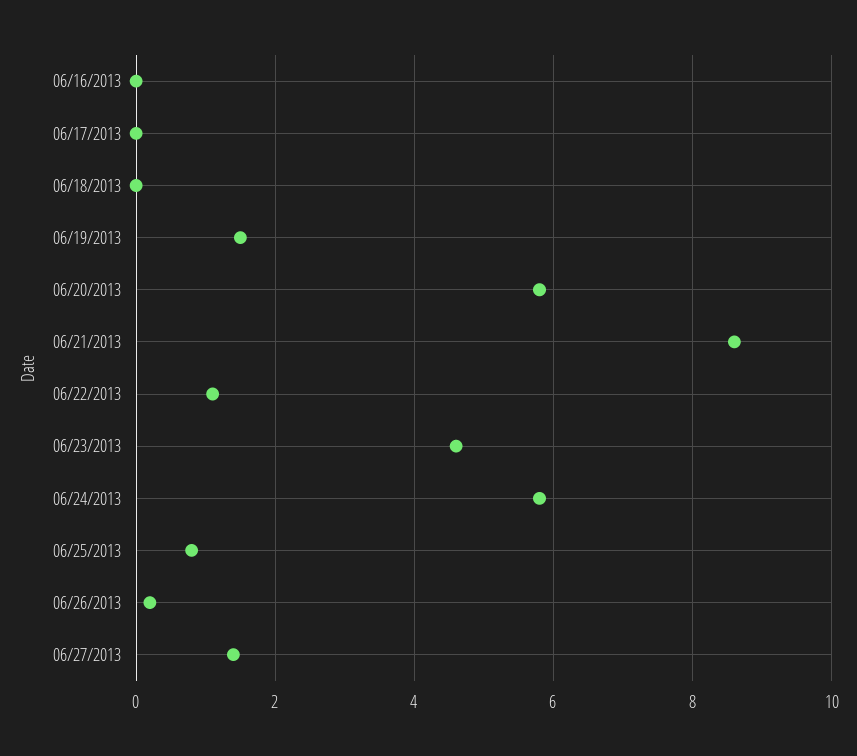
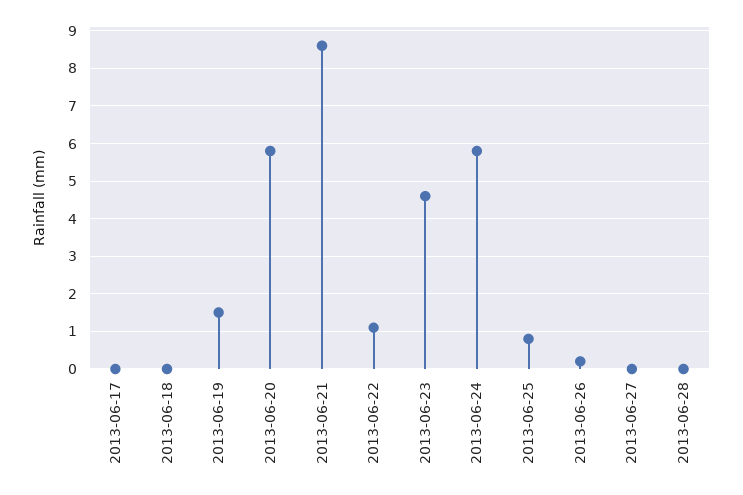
06/16/2013: 0 -> none
06/27/2013: 1.5 -> 0
2013-06-28: none -> 0

